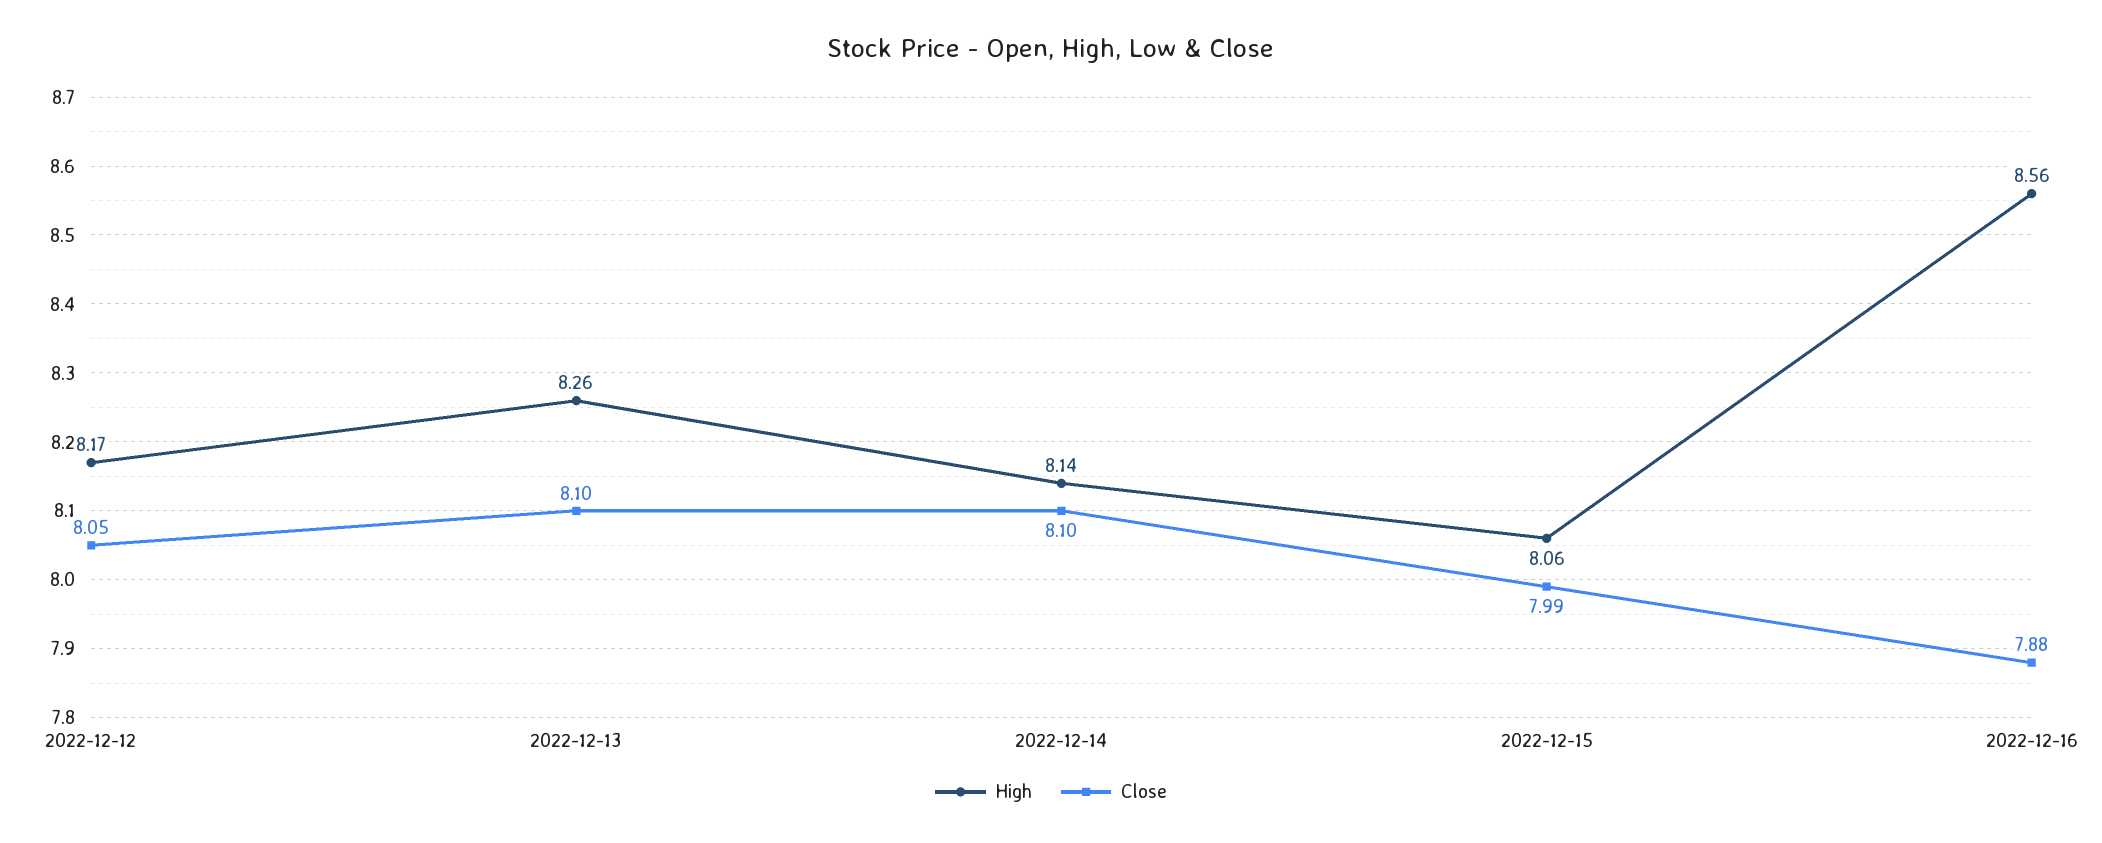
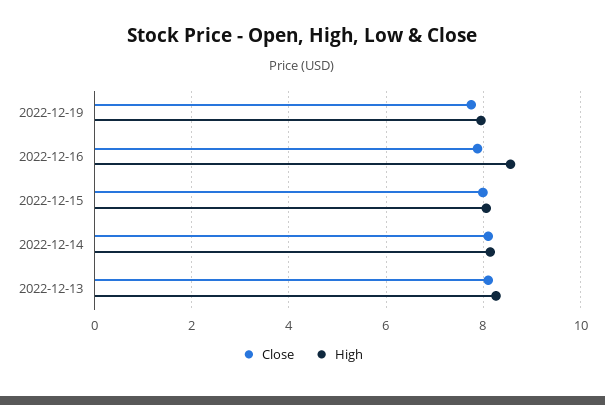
High, 2022-12-12: 8.17 -> none
Close, 2022-12-12: 8.05 -> none
Close, 2022-12-19: none -> 7.8
High, 2022-12-19: none -> 8

